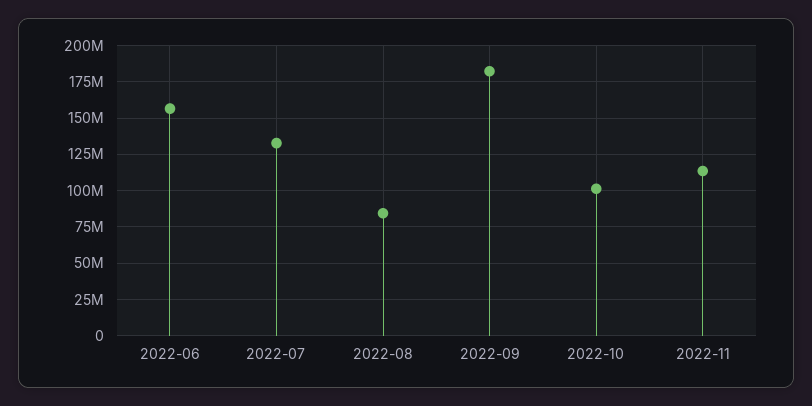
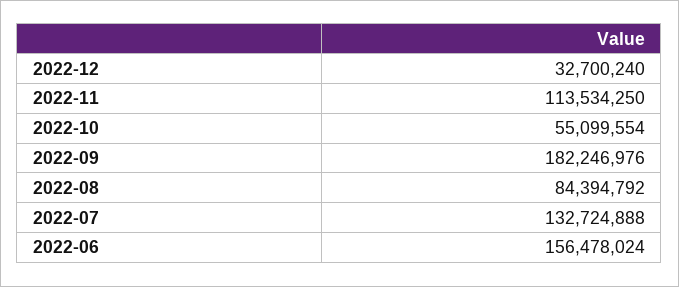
2022-10: 100000000 -> 55099554
2022-12: none -> 32700240

